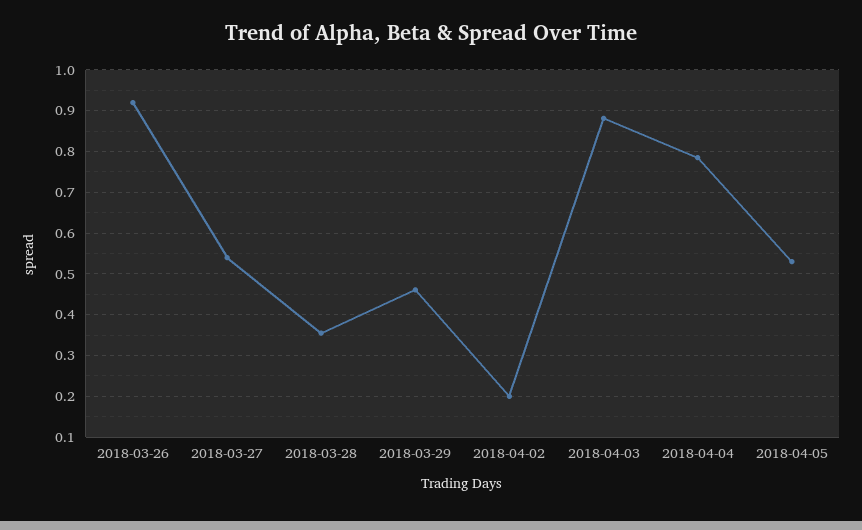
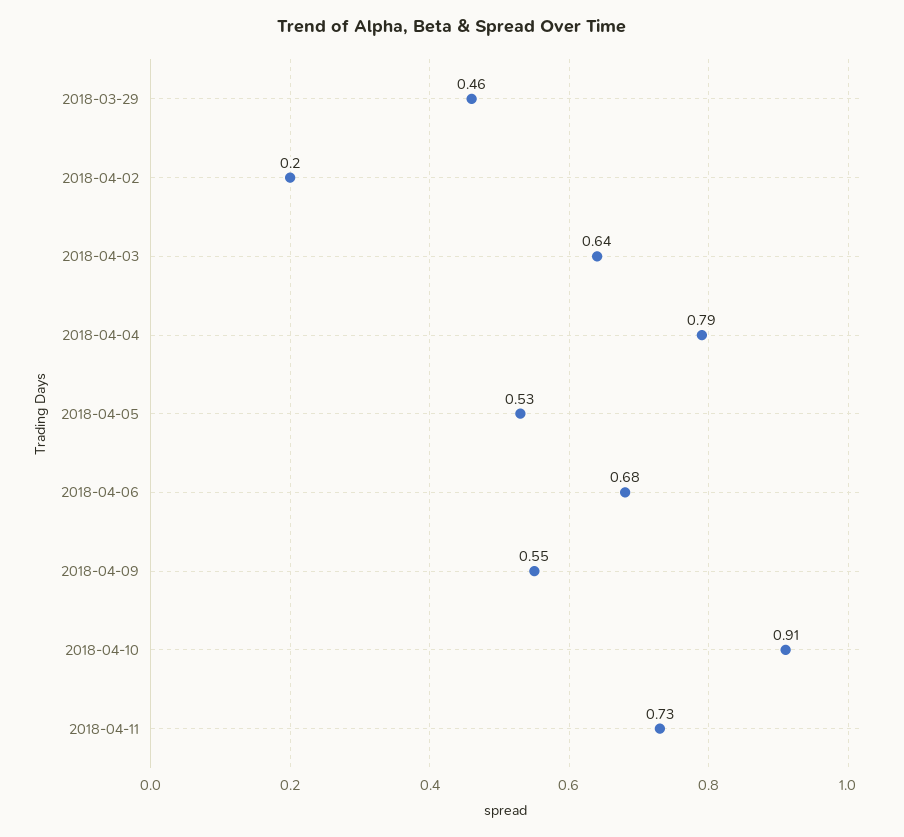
2018-03-26: 0.92 -> none
2018-03-27: 0.54 -> none
2018-03-28: 0.36 -> none
2018-04-03: 0.88 -> 0.64
2018-04-06: none -> 0.68
2018-04-09: none -> 0.55
2018-04-10: none -> 0.91
2018-04-11: none -> 0.73

